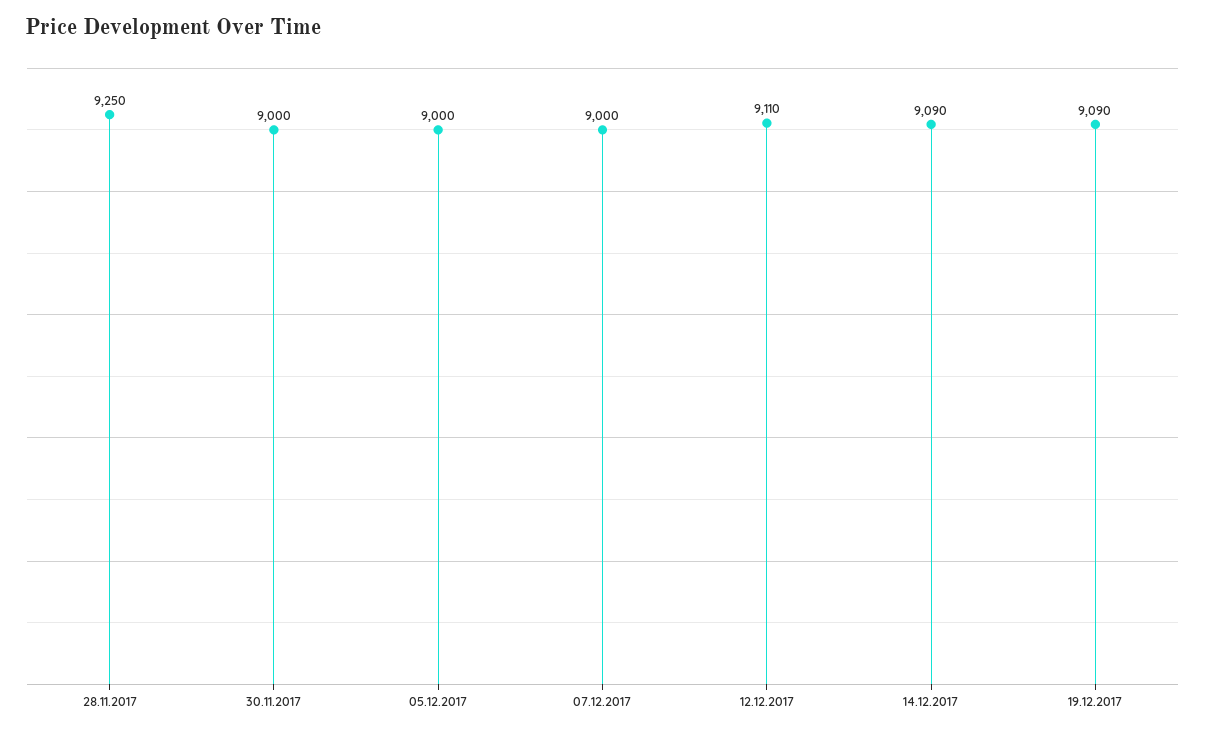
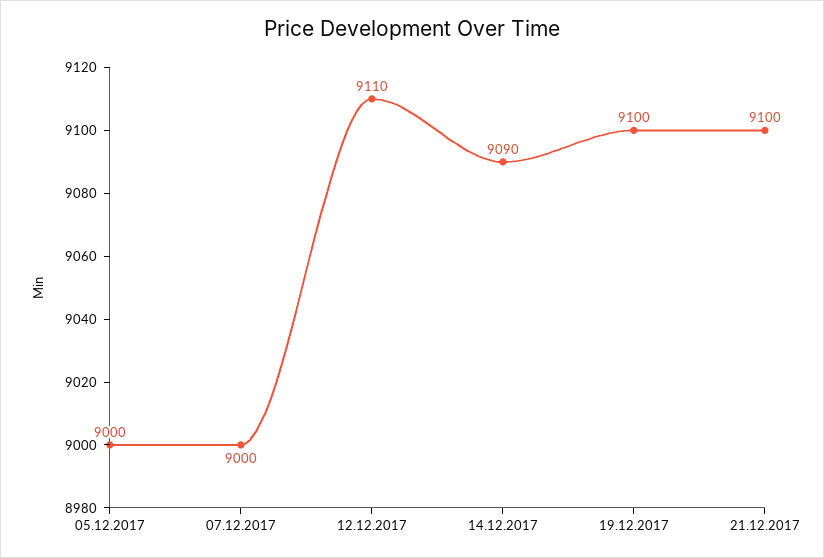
28.11.2017: 9250 -> none
30.11.2017: 9000 -> none
19.12.2017: 9090 -> 9100
21.12.2017: none -> 9100

